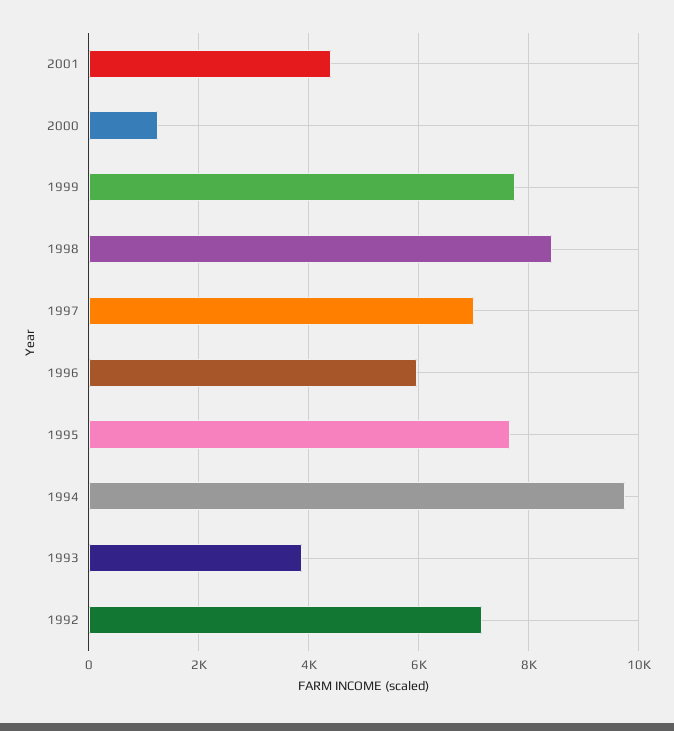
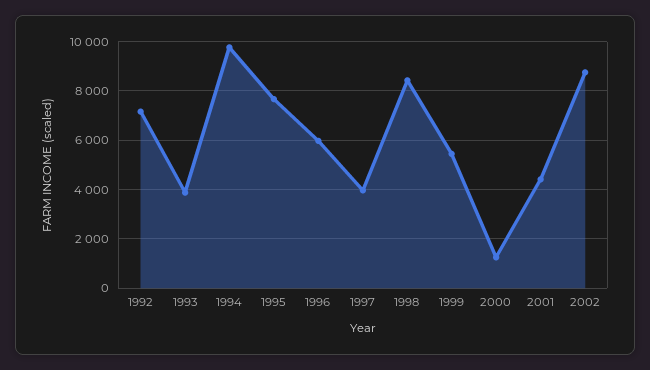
1999: 7800 -> 5500
1997: 7000 -> 4000
2002: none -> 8750

